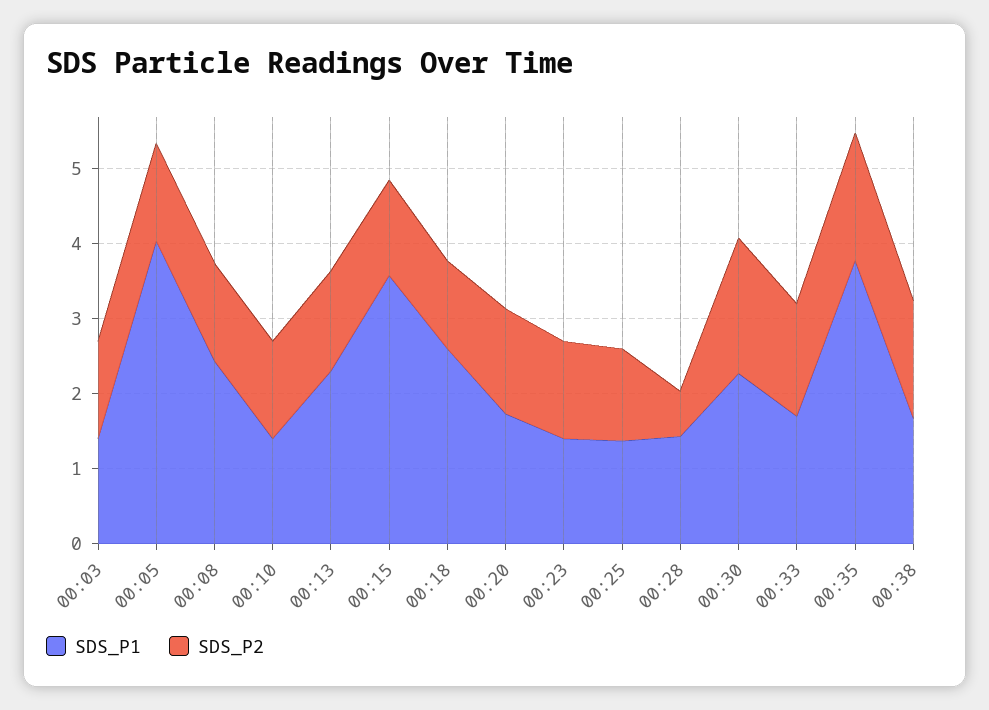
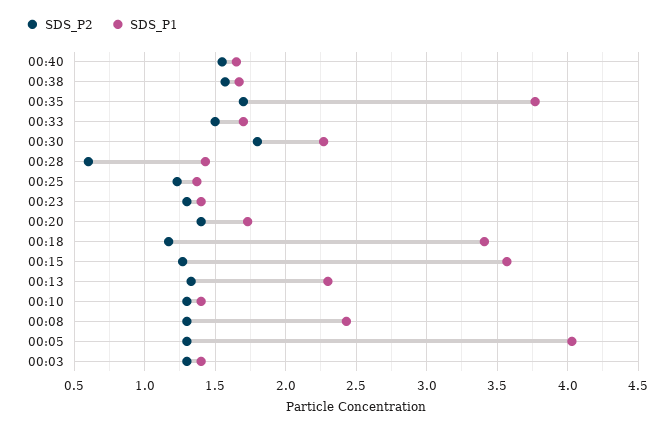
SDS_P1, 00:18: 2.6 -> 3.4
SDS_P2, 00:40: none -> 1.55
SDS_P1, 00:40: none -> 1.65

